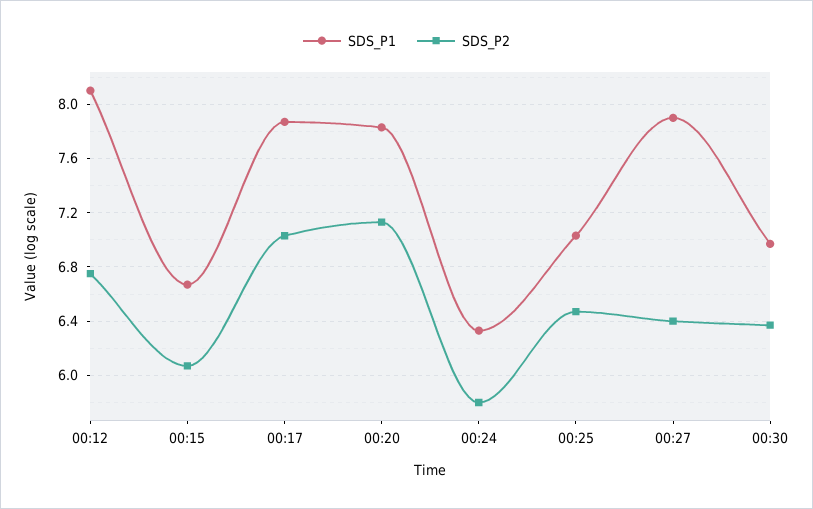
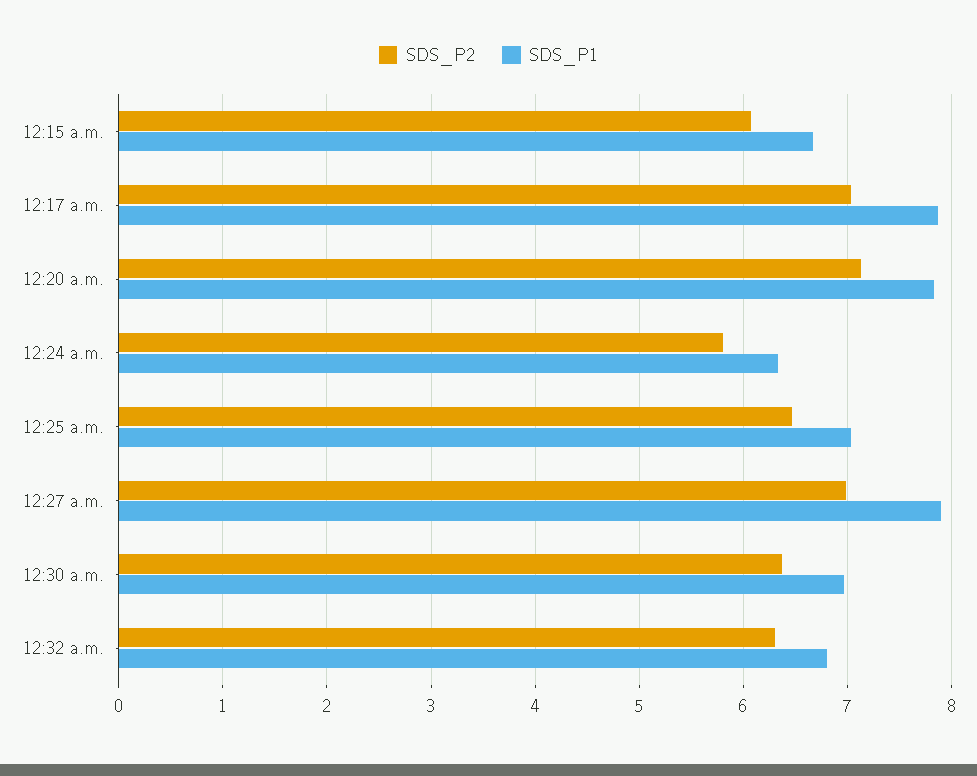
SDS_P1, 00:12: 8.1 -> none
SDS_P2, 00:12: 6.75 -> none
SDS_P2, 00:27: 6.4 -> 7
SDS_P2, 12:32 a.m.: none -> 6.3
SDS_P1, 12:32 a.m.: none -> 6.8

